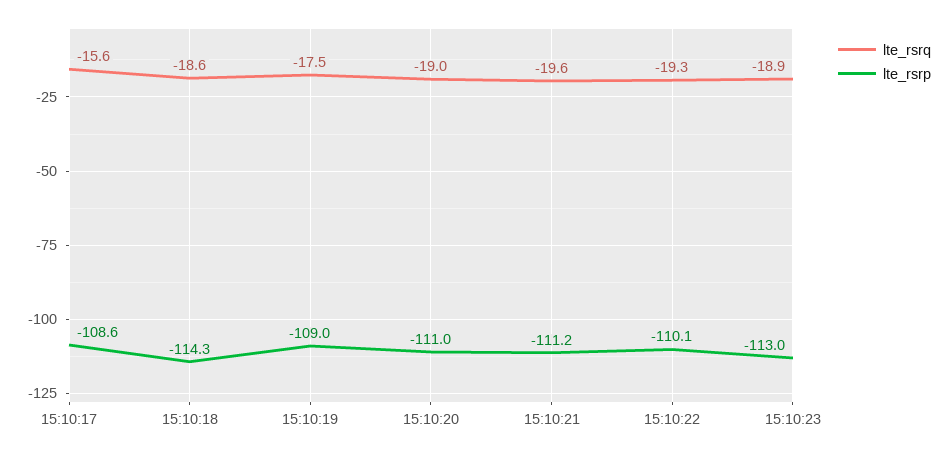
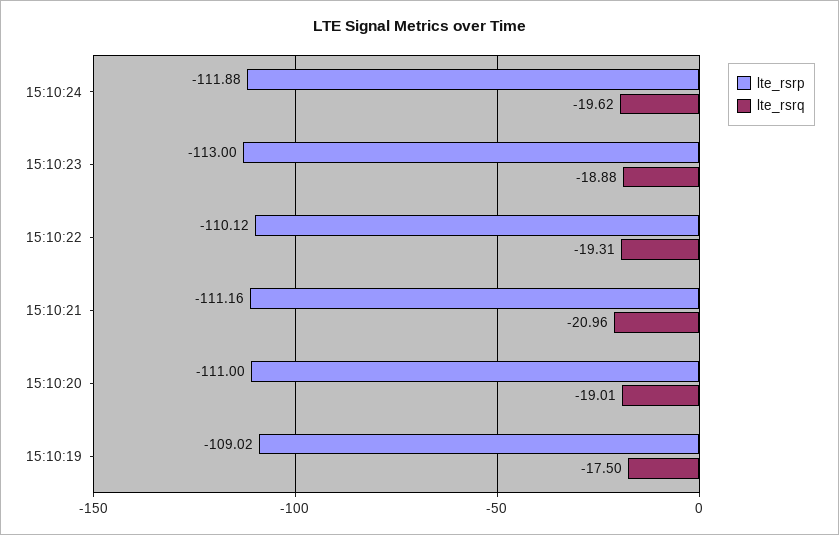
lte_rsrq, 15:10:17: -15.6 -> none
lte_rsrp, 15:10:17: -108.6 -> none
lte_rsrq, 15:10:18: -18.6 -> none
lte_rsrp, 15:10:18: -114.3 -> none
lte_rsrq, 15:10:21: -19.6 -> -20.96
lte_rsrp, 15:10:24: none -> -111.88
lte_rsrq, 15:10:24: none -> -19.62

